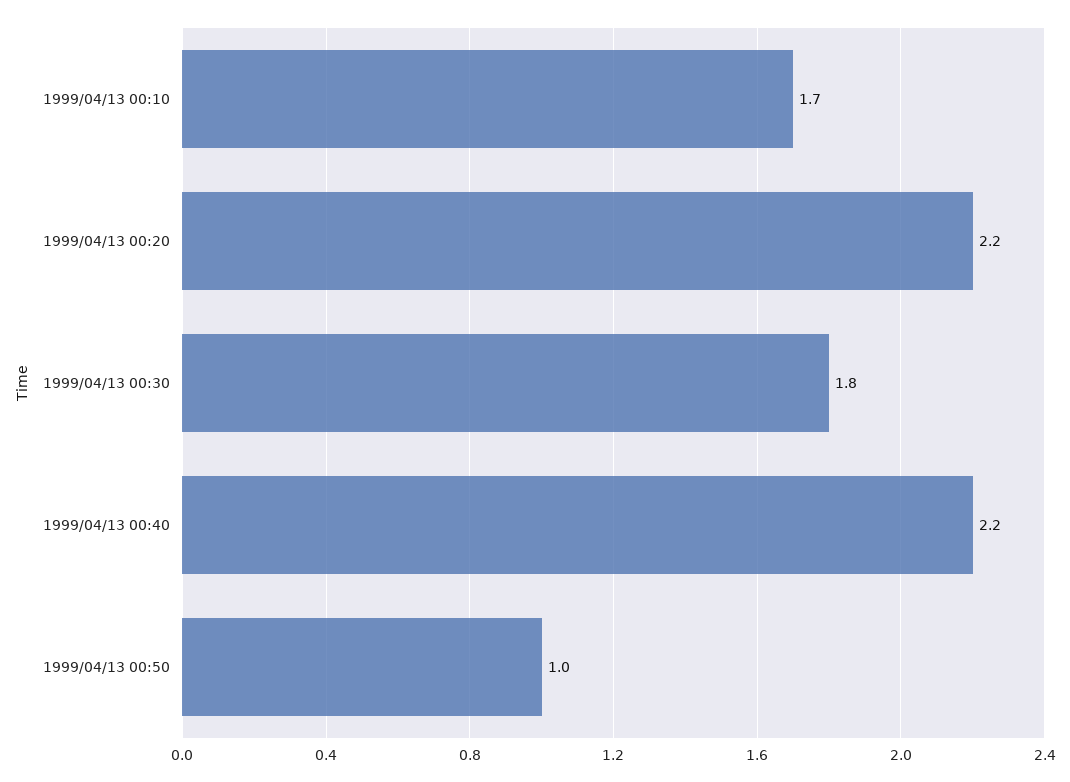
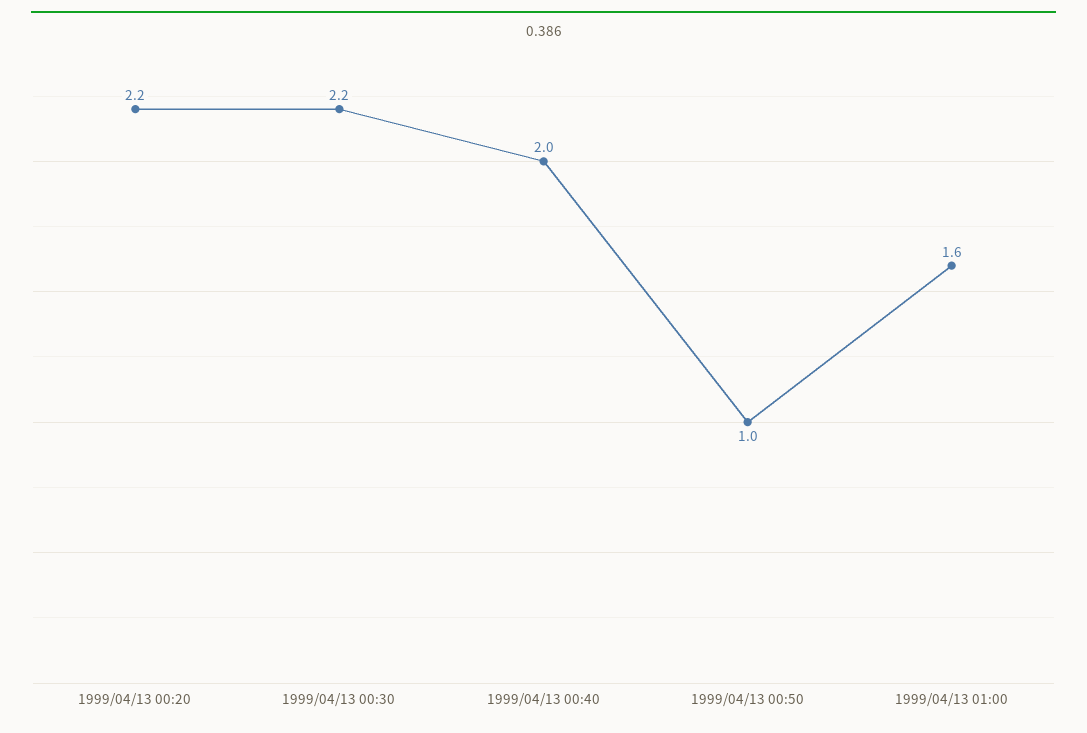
1999/04/13 00:10: 1.7 -> none
1999/04/13 00:30: 1.8 -> 2.2
1999/04/13 00:40: 2.2 -> 2
1999/04/13 01:00: none -> 1.6

